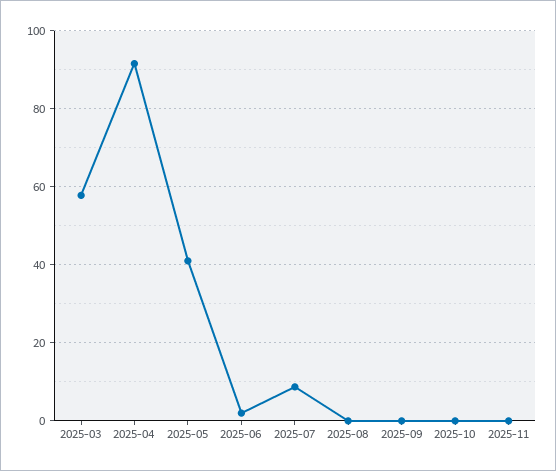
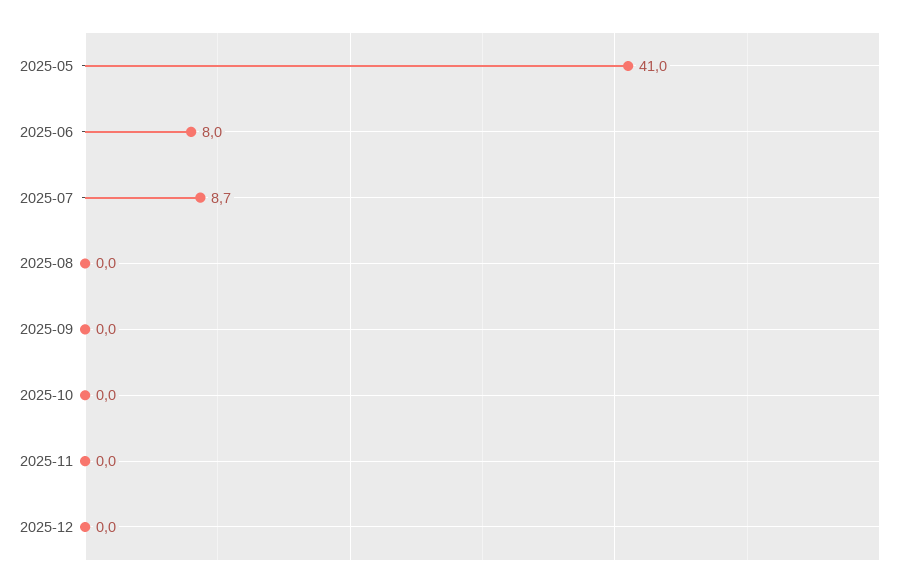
2025-03: 58 -> none
2025-04: 92 -> none
2025-06: 2 -> 8
2025-12: none -> 0

